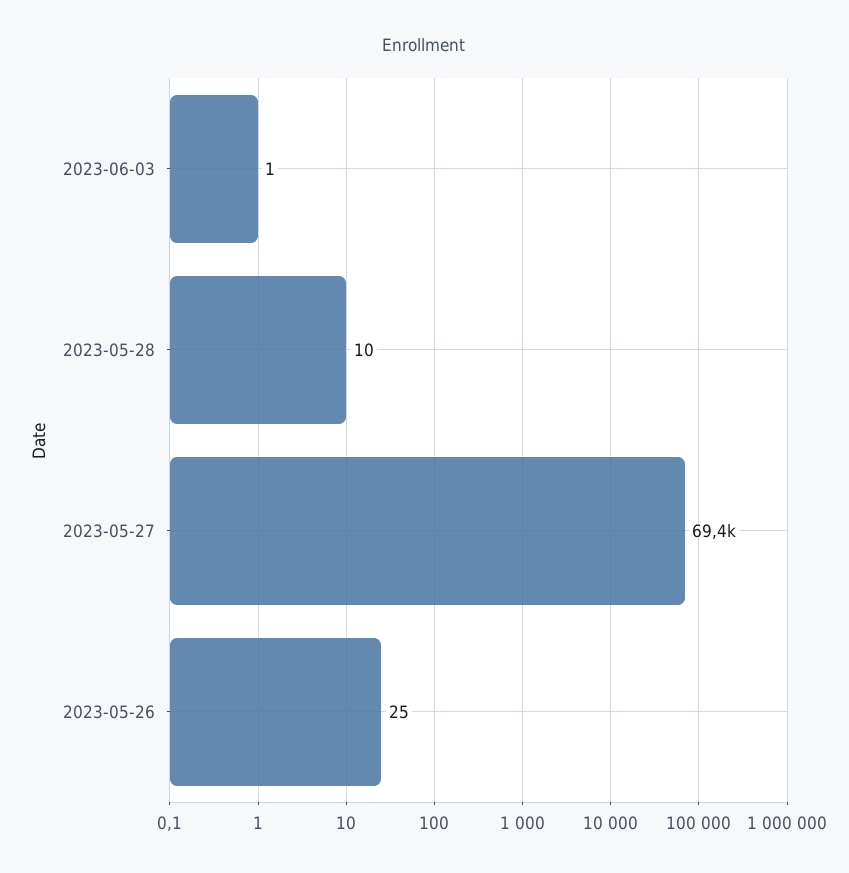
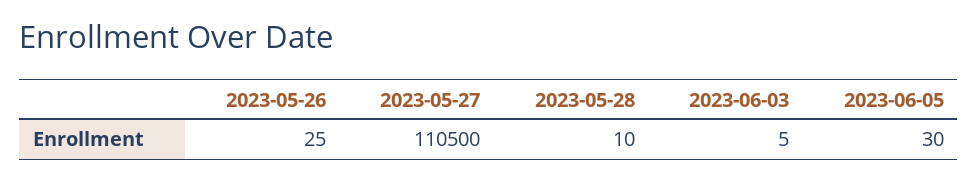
2023-06-03: 1 -> 5
2023-05-27: 69400 -> 110500
2023-06-05: none -> 30

